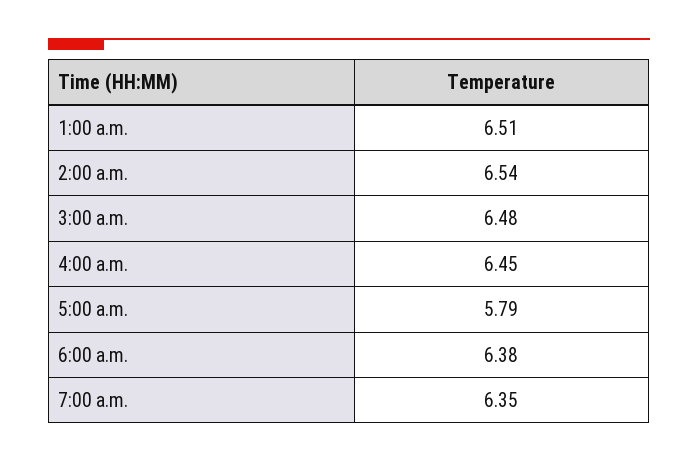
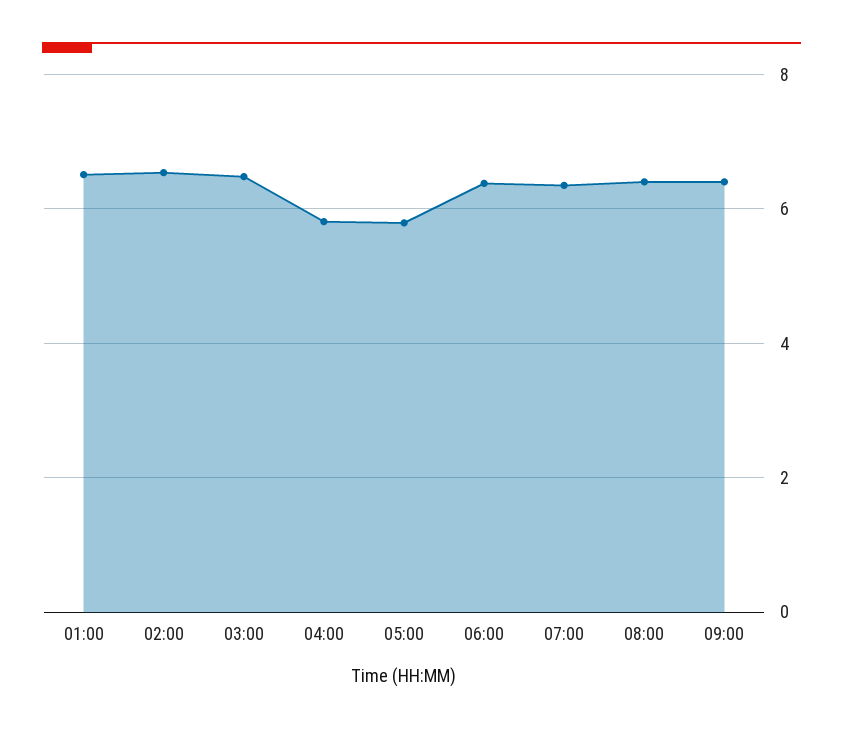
4:00 a.m.: 6.45 -> 5.8
08:00: none -> 6.4
09:00: none -> 6.4

